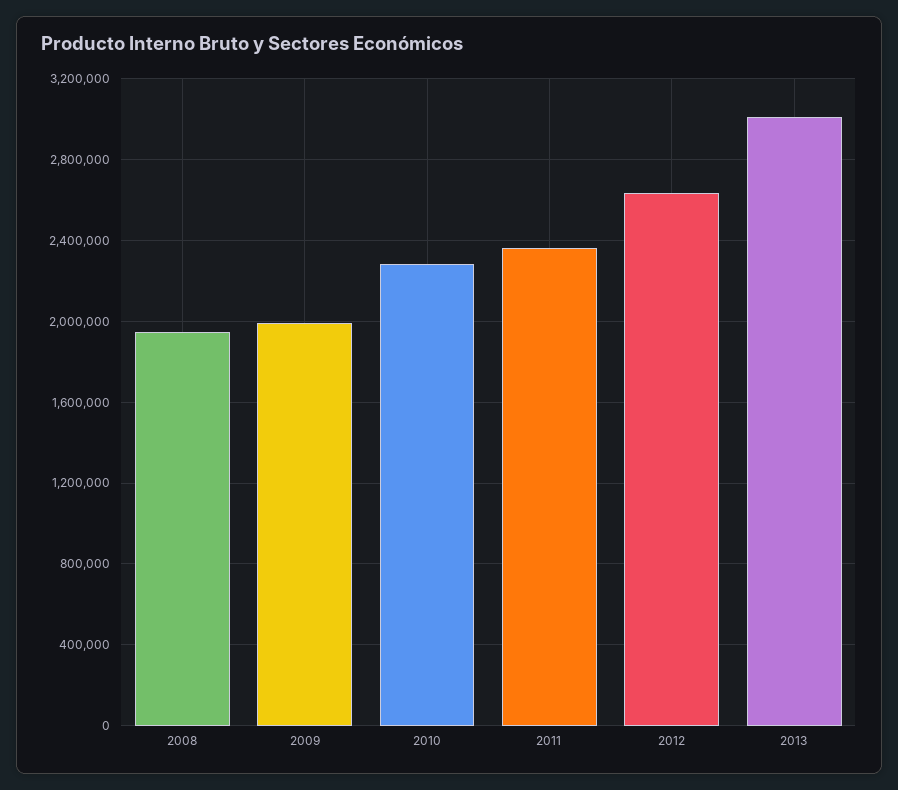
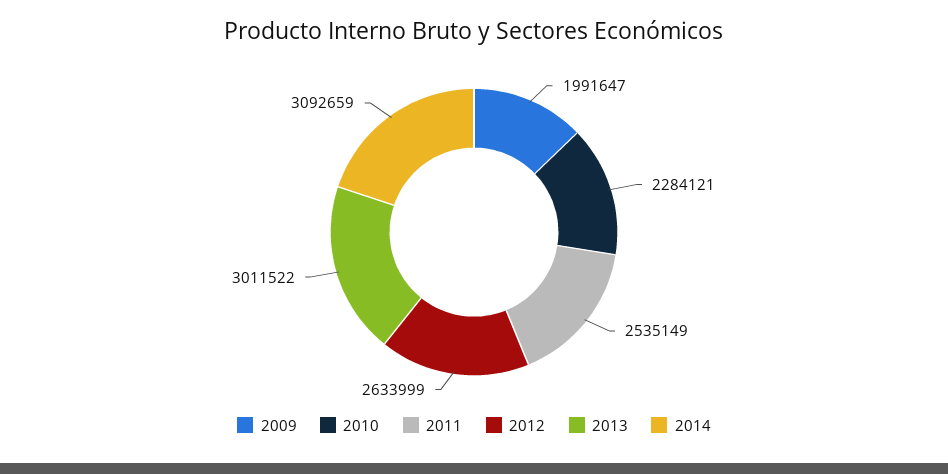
2008: 1950000 -> none
2011: 2350000 -> 2535149
2014: none -> 3092659

